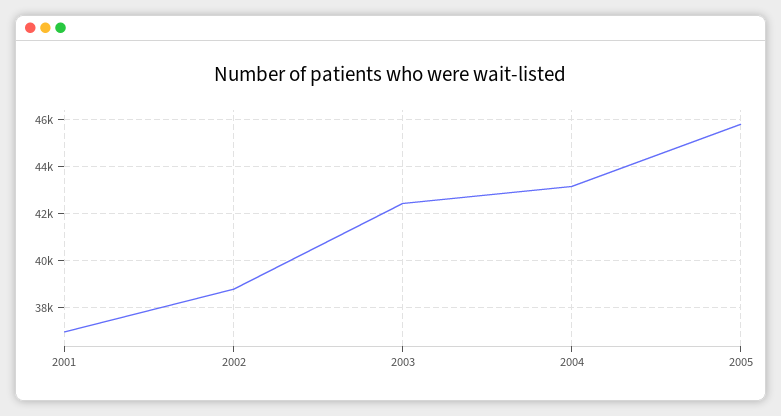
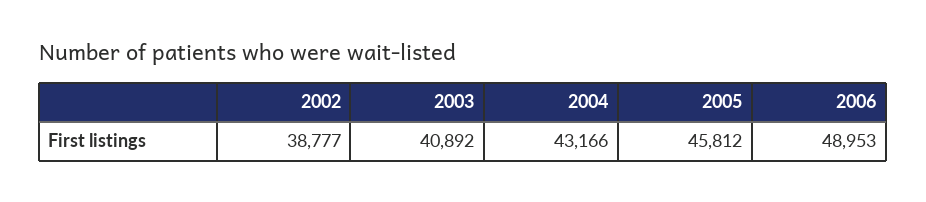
2001: 37000 -> none
2003: 42500 -> 40892
2006: none -> 48953

